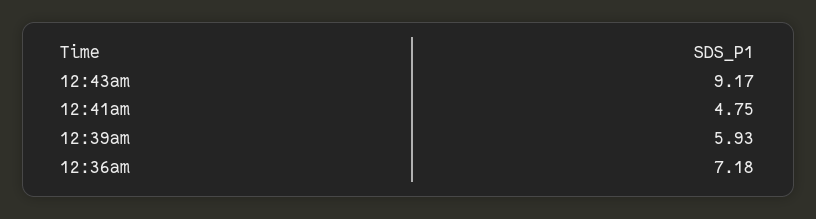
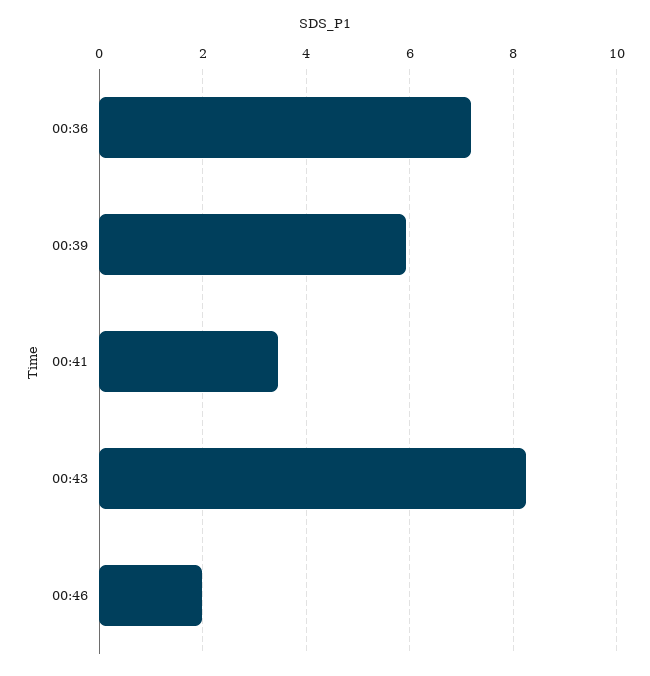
12:43am: 9.17 -> 8.2
12:41am: 4.75 -> 3.4
00:46: none -> 2

